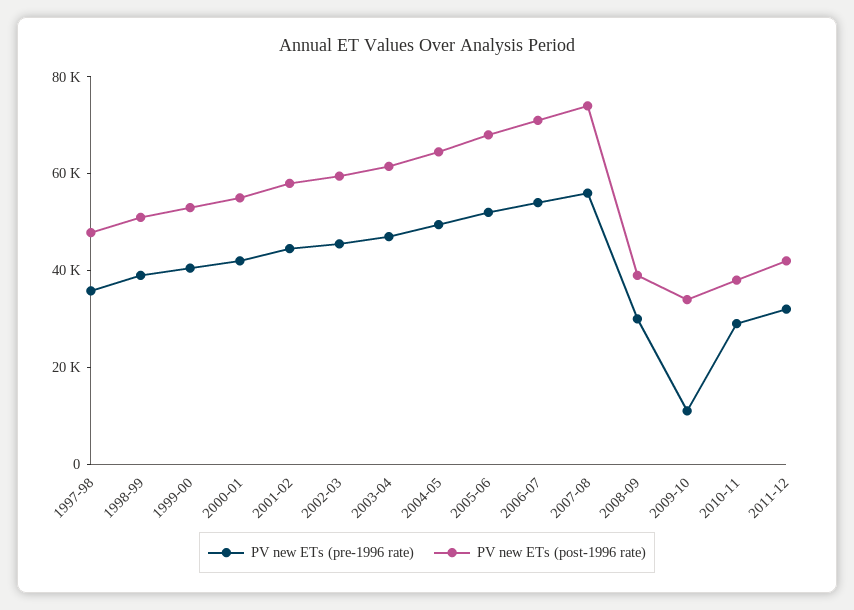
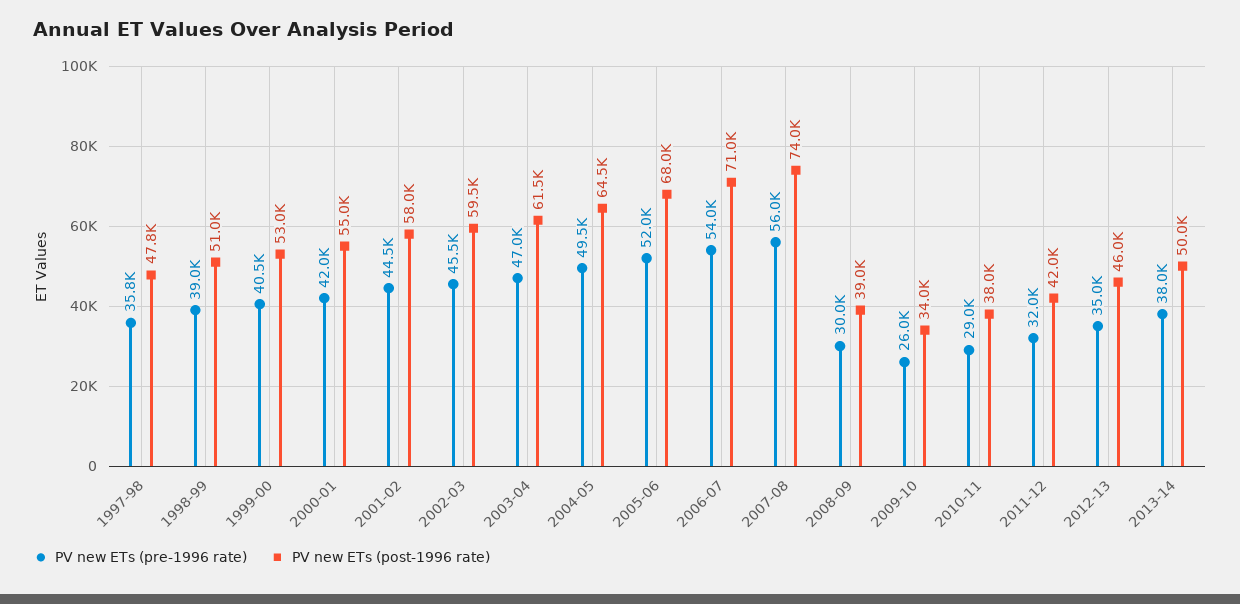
PV new ETs (pre-1996 rate), 2009-10: 10000 -> 26000
PV new ETs (pre-1996 rate), 2012-13: none -> 35000
PV new ETs (post-1996 rate), 2012-13: none -> 46000
PV new ETs (pre-1996 rate), 2013-14: none -> 38000
PV new ETs (post-1996 rate), 2013-14: none -> 50000

